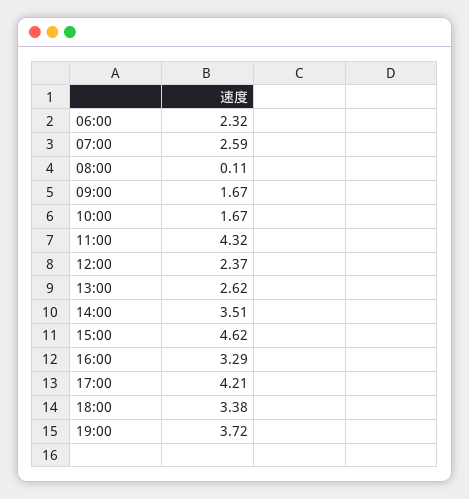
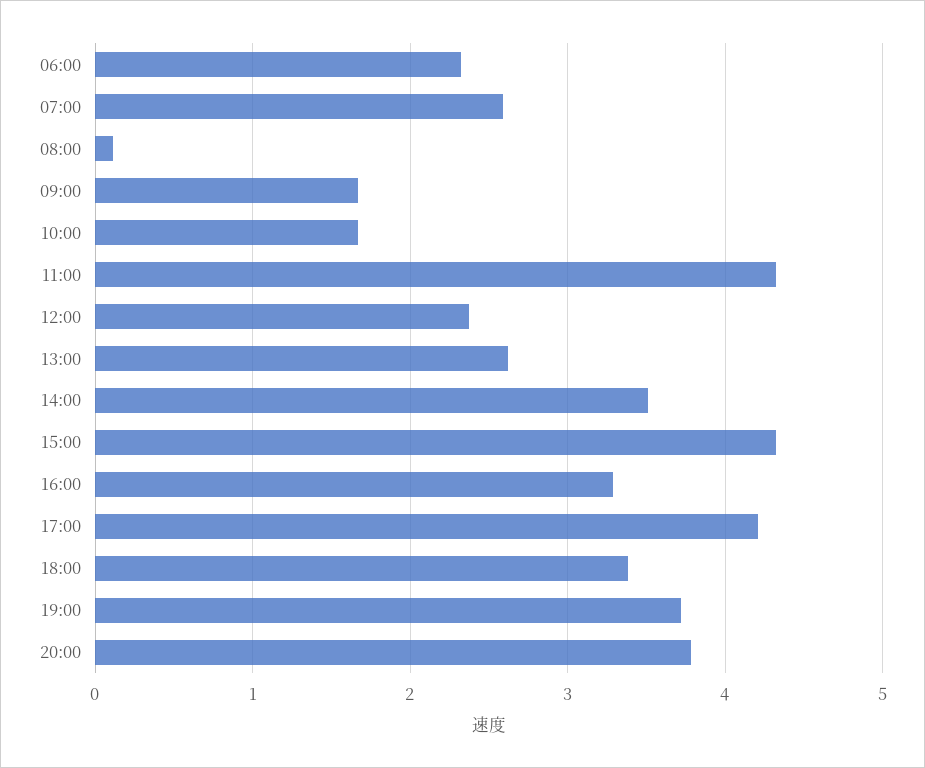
15:00: 4.62 -> 4.3
20:00: none -> 3.8

